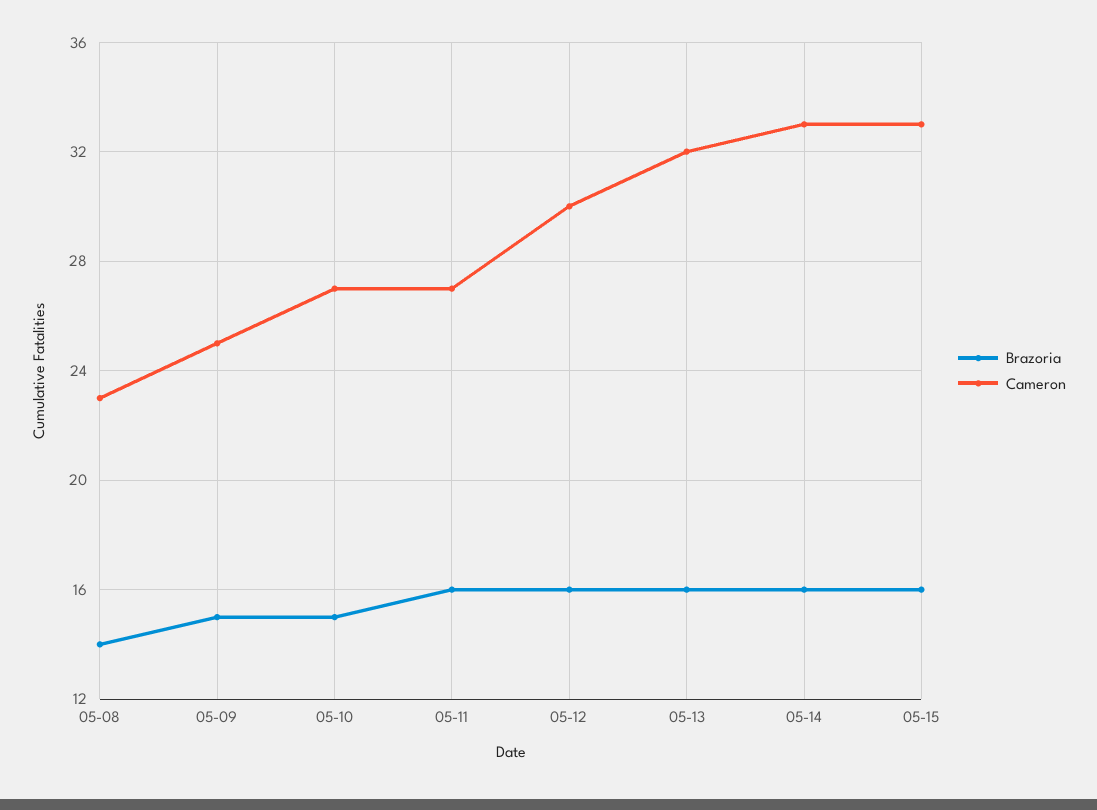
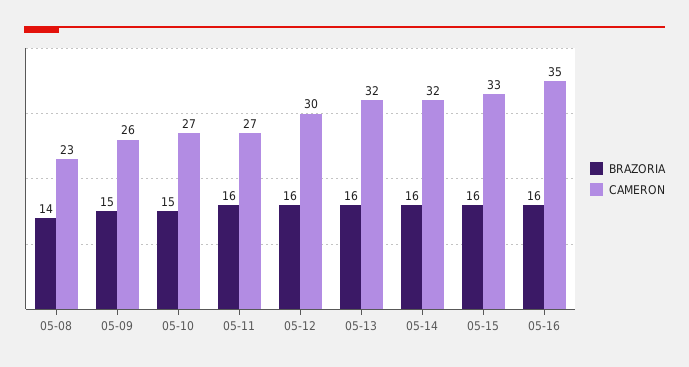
Cameron, 05-09: 25 -> 26
Cameron, 05-14: 33 -> 32
Brazoria, 05-16: none -> 16
Cameron, 05-16: none -> 35

